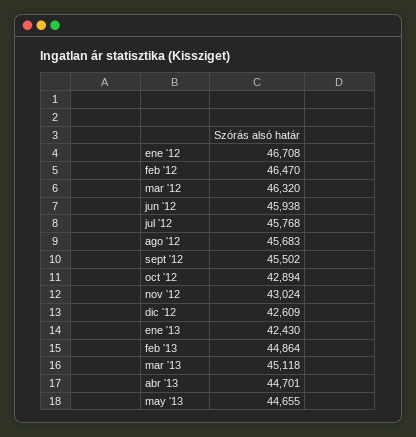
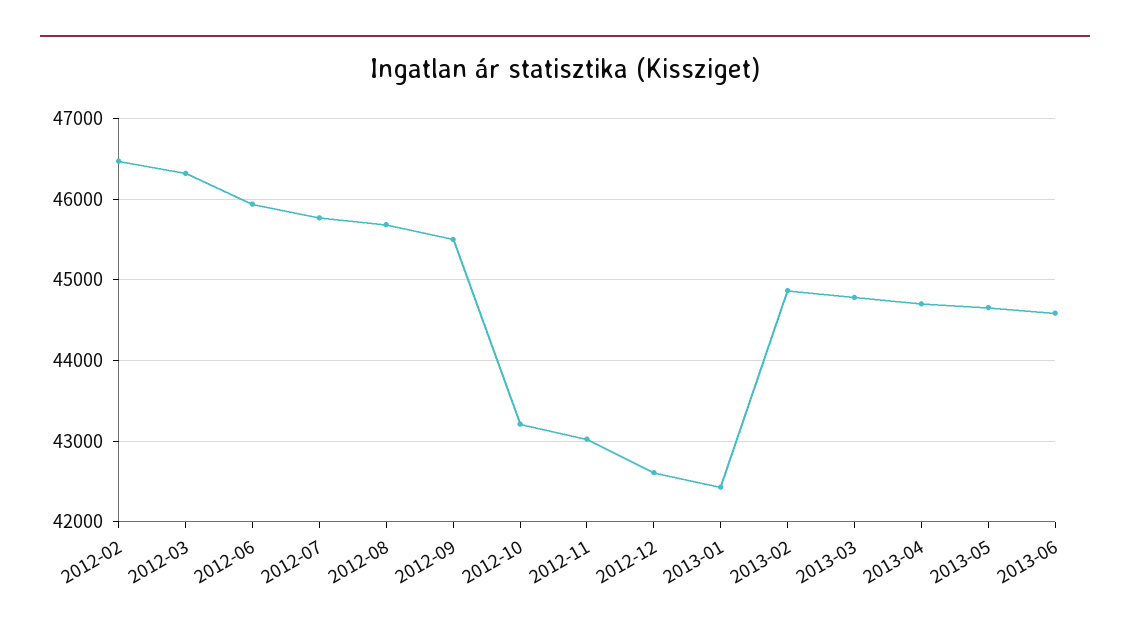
ene '12: 46708 -> none
oct '12: 42894 -> 43200
mar '13: 45118 -> 44800
2013-06: none -> 44600

